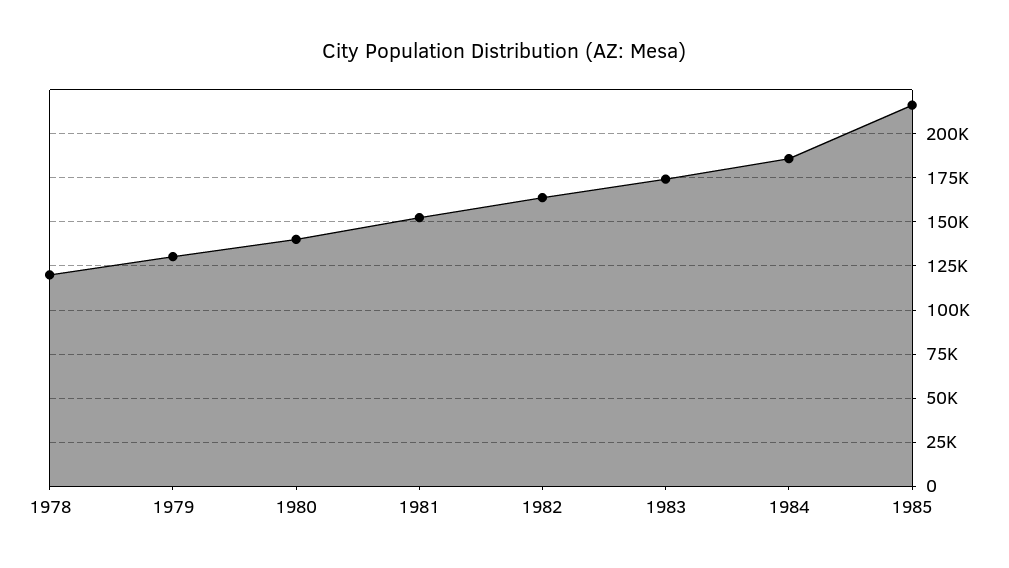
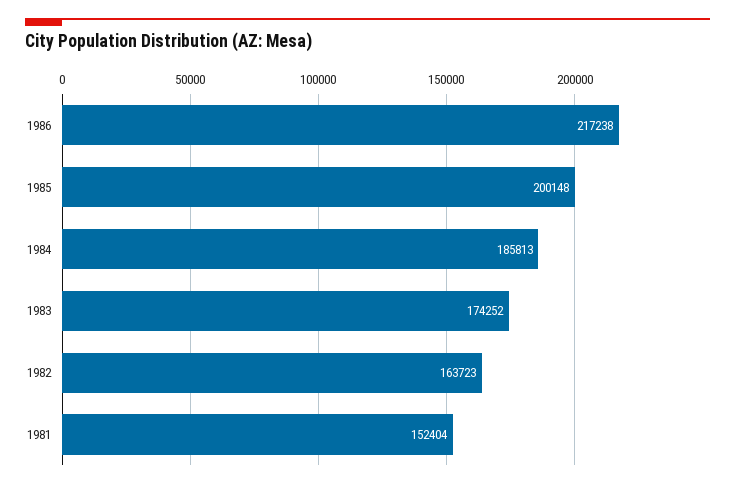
1978: 120000 -> none
1979: 130000 -> none
1980: 140000 -> none
1985: 215000 -> 200148
1986: none -> 217238

